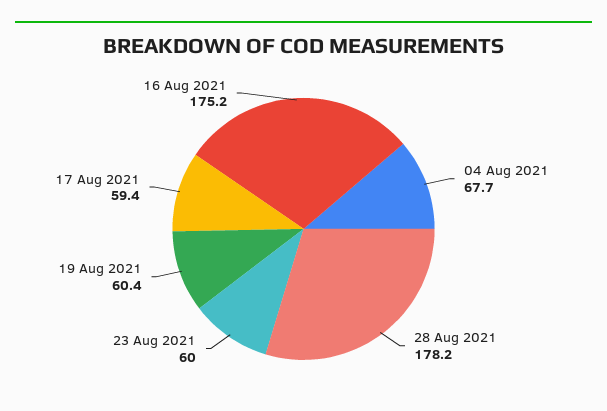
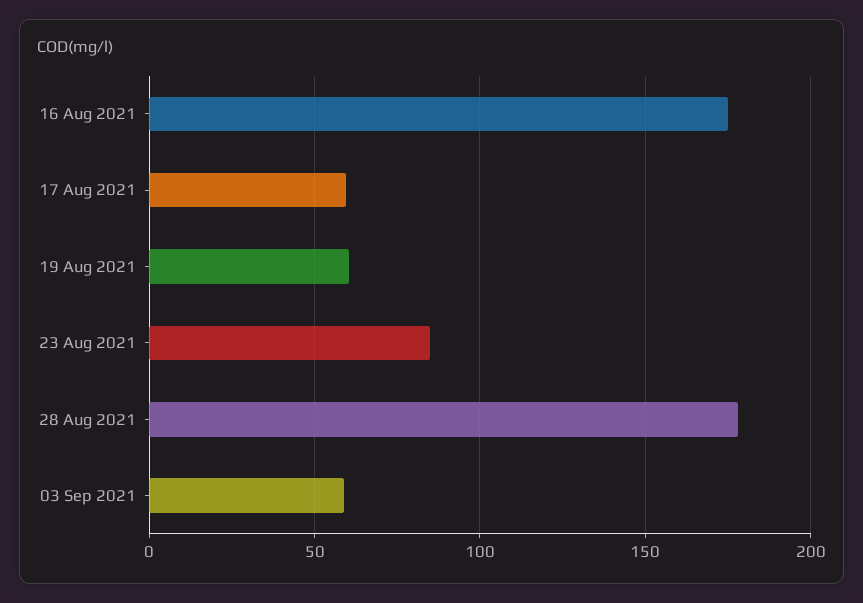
04 Aug 2021: 67.7 -> none
23 Aug 2021: 60 -> 85
03 Sep 2021: none -> 60

